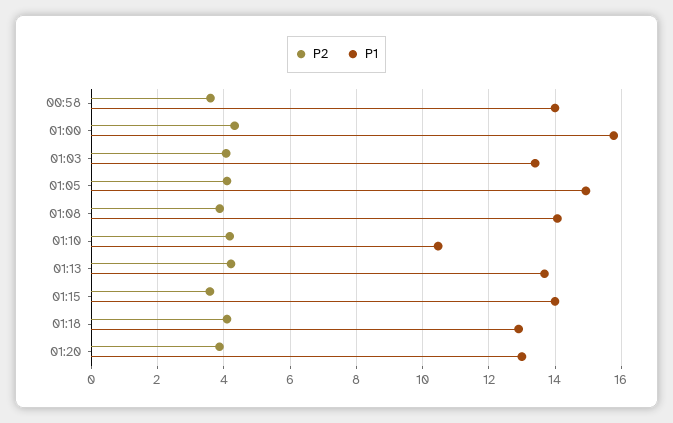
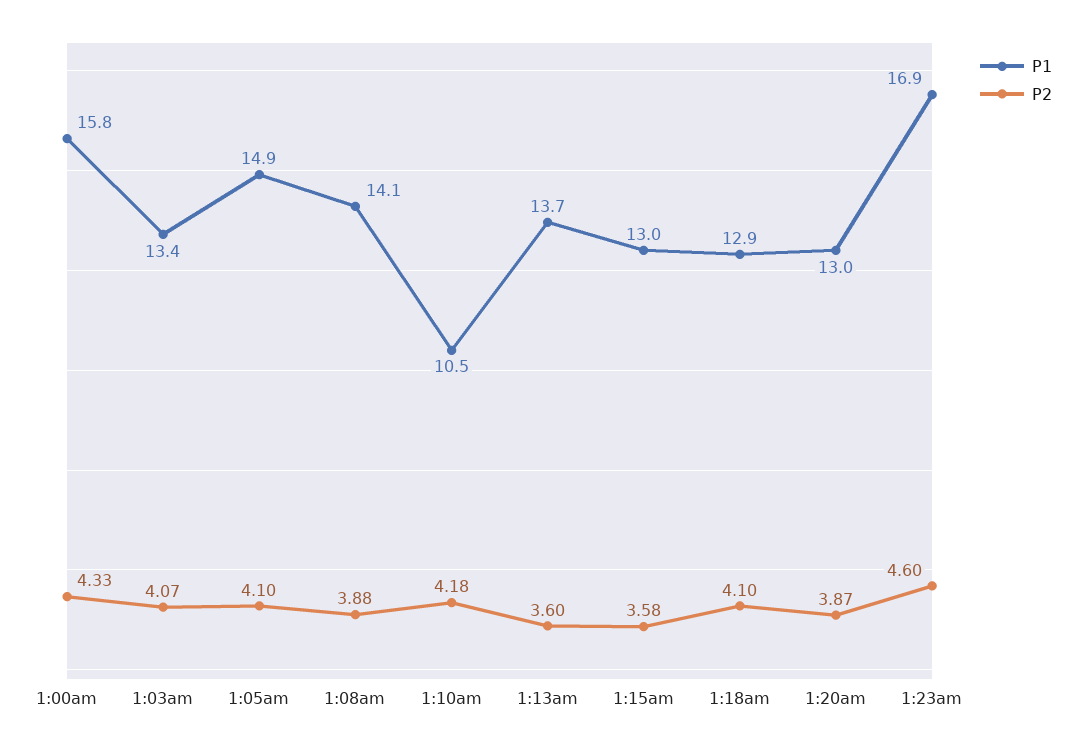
P2, 00:58: 3.6 -> none
P1, 00:58: 14 -> none
P2, 01:13: 4.2 -> 3.6
P1, 01:15: 14 -> 13
P1, 1:23am: none -> 16.9
P2, 1:23am: none -> 4.6

